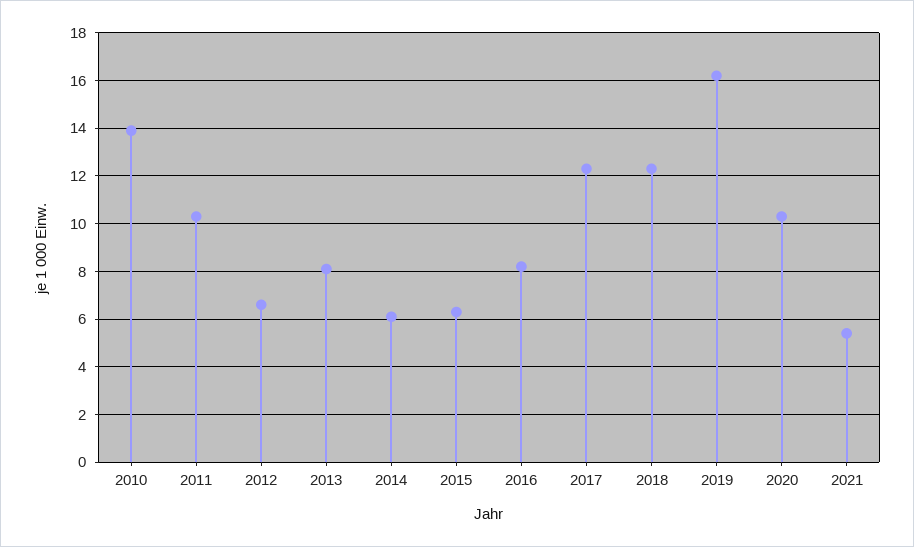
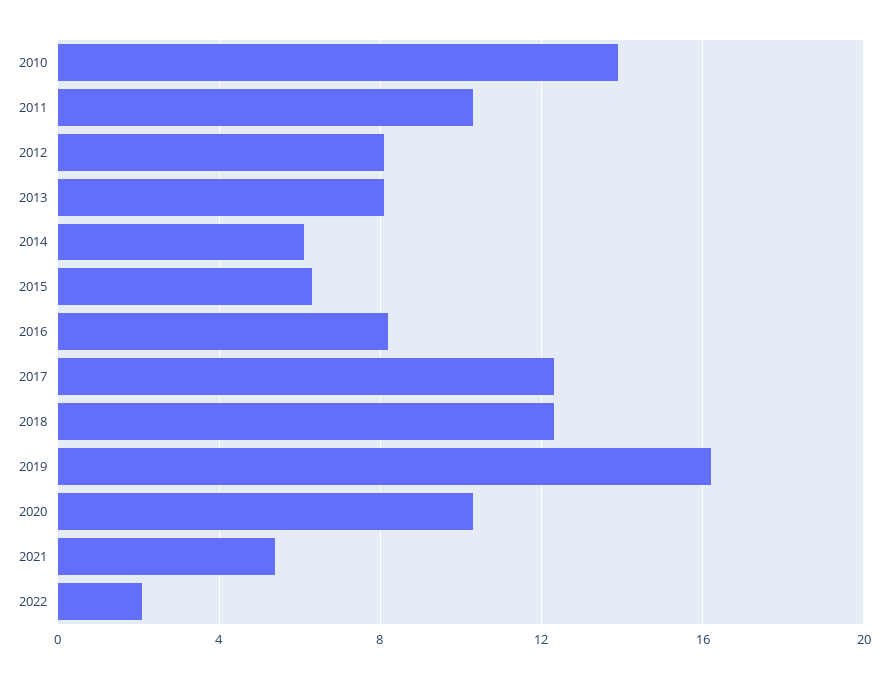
2012: 6.5 -> 8
2022: none -> 2

